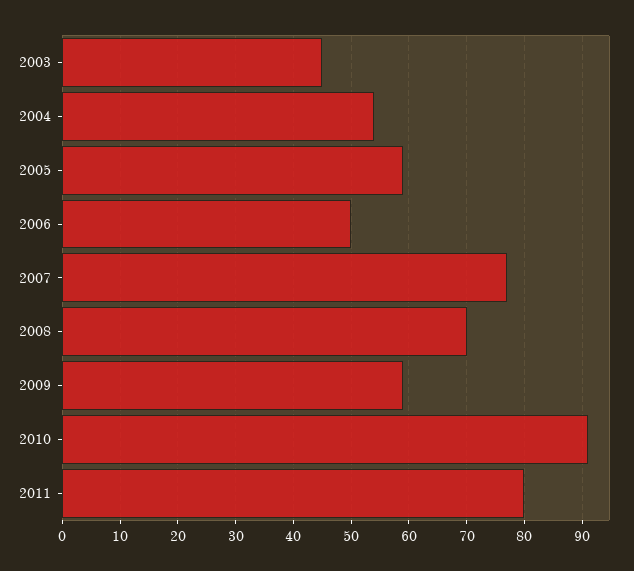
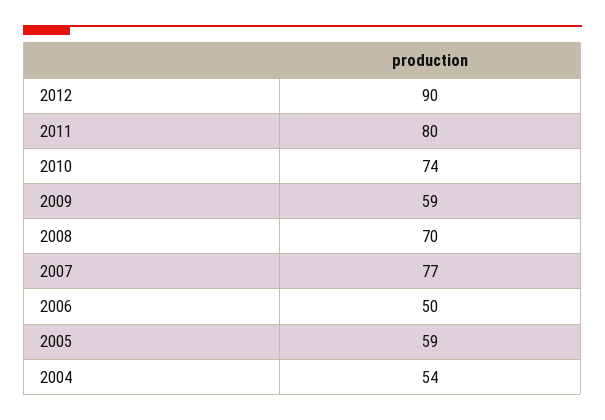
2003: 45 -> none
2010: 90 -> 74
2012: none -> 90

